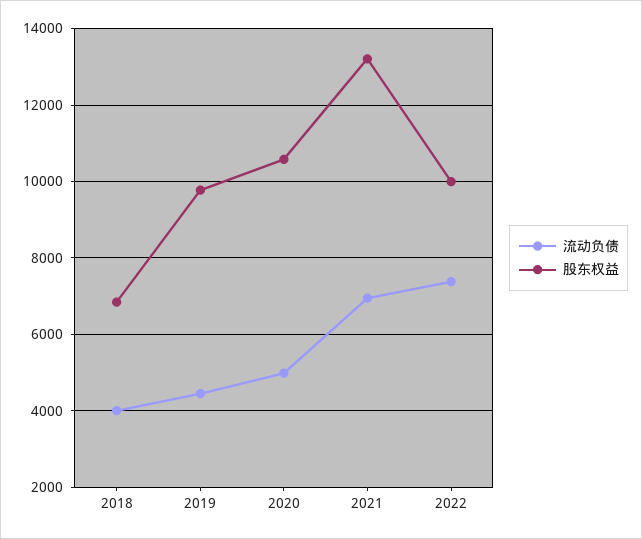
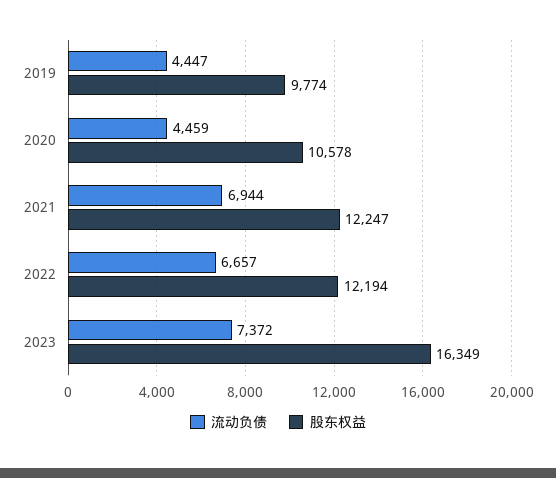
流动负债, 2018: 4000 -> none
股东权益, 2018: 6800 -> none
流动负债, 2020: 5000 -> 4459
股东权益, 2021: 13200 -> 12247
流动负债, 2022: 7400 -> 6657
股东权益, 2022: 10000 -> 12194
流动负债, 2023: none -> 7372
股东权益, 2023: none -> 16349

